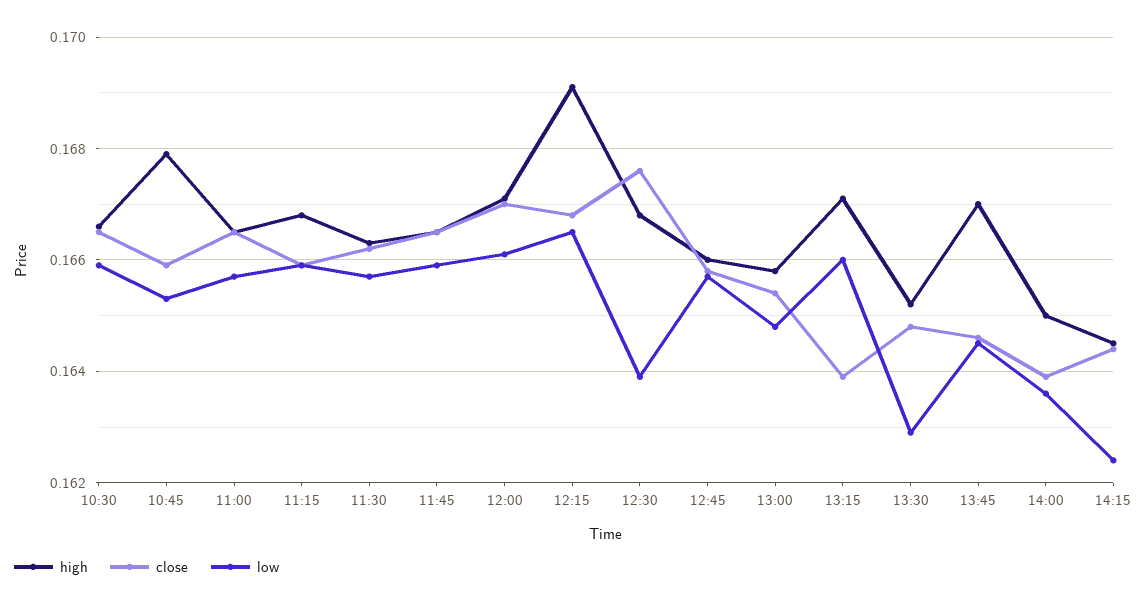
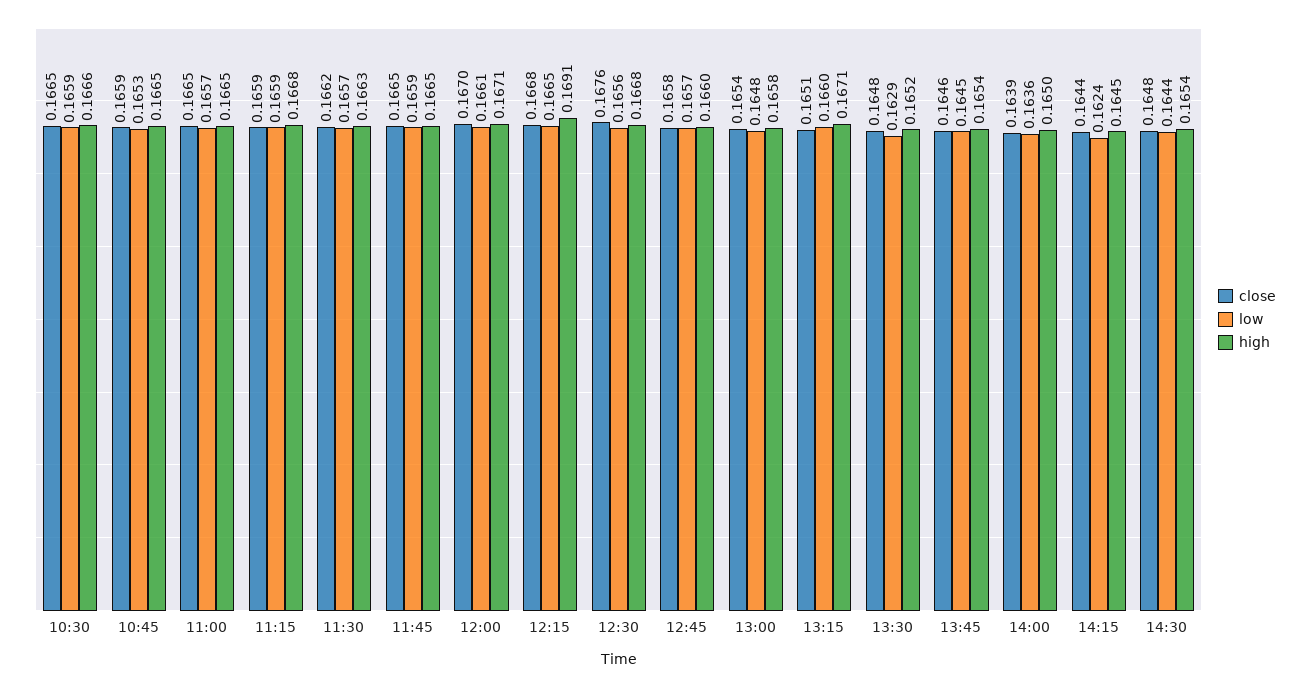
high, 10:45: 0.168 -> 0.1665
low, 12:30: 0.164 -> 0.1656
close, 13:15: 0.164 -> 0.1651
high, 13:45: 0.167 -> 0.1654
close, 14:30: none -> 0.1648
low, 14:30: none -> 0.1644
high, 14:30: none -> 0.1654

